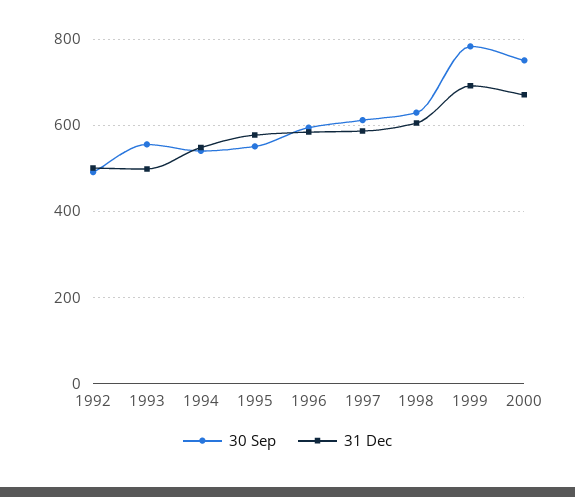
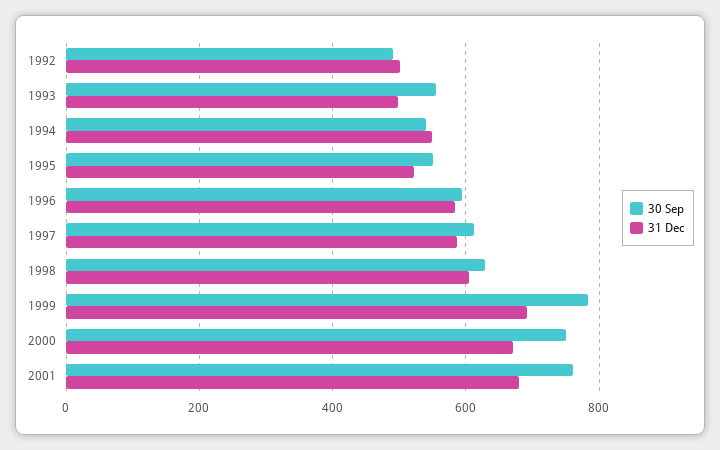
31 Dec, 1995: 580 -> 520
30 Sep, 2001: none -> 760
31 Dec, 2001: none -> 680

